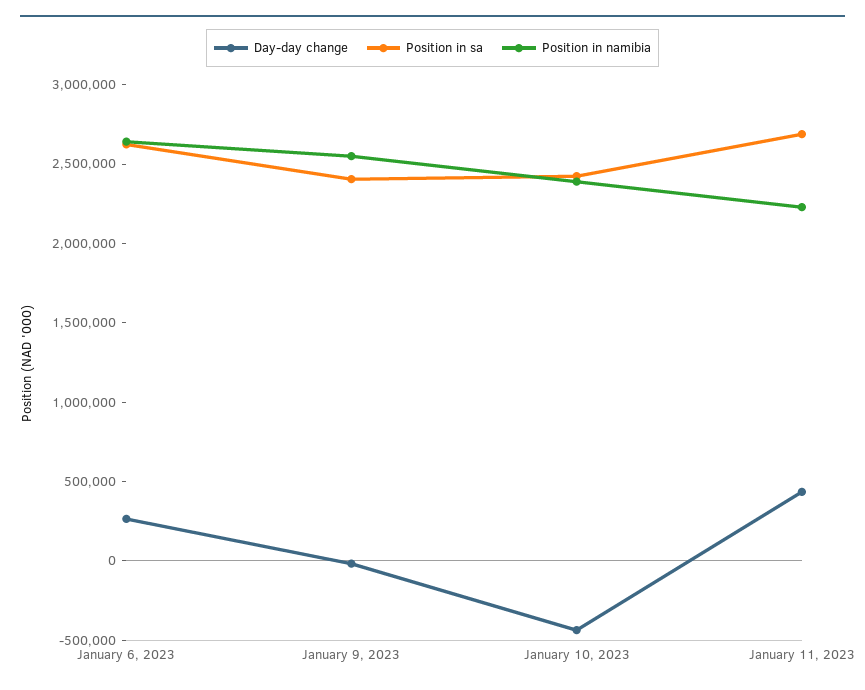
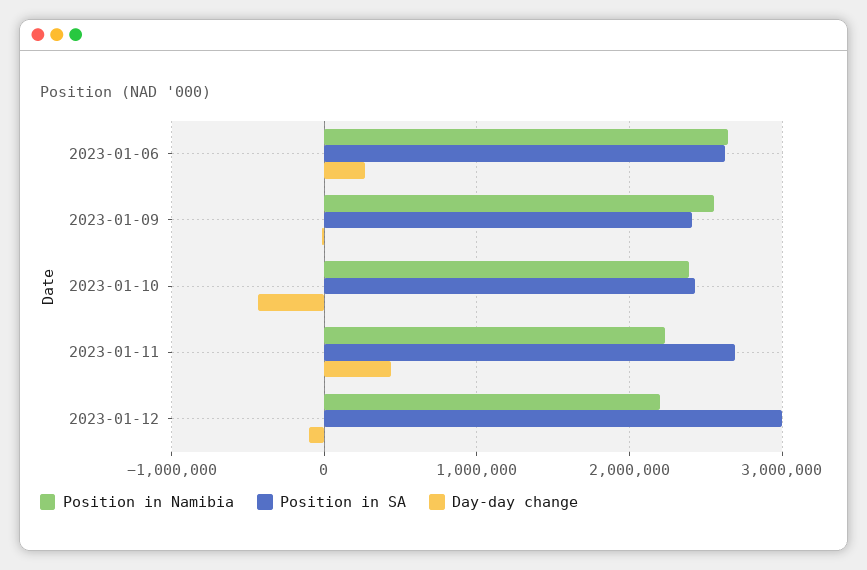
Position in namibia, 2023-01-12: none -> 2200000
Position in sa, 2023-01-12: none -> 3000000
Day-day change, 2023-01-12: none -> -100000

